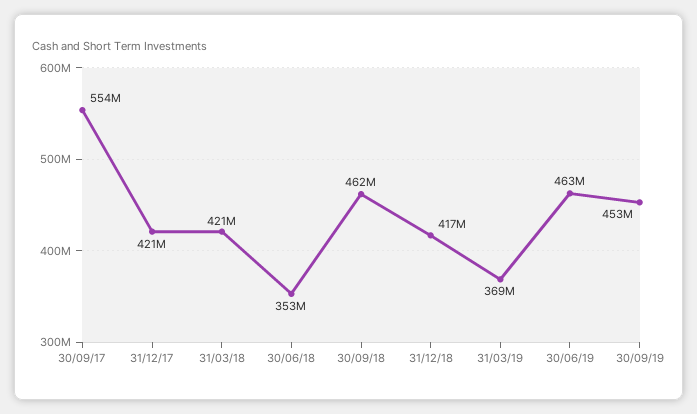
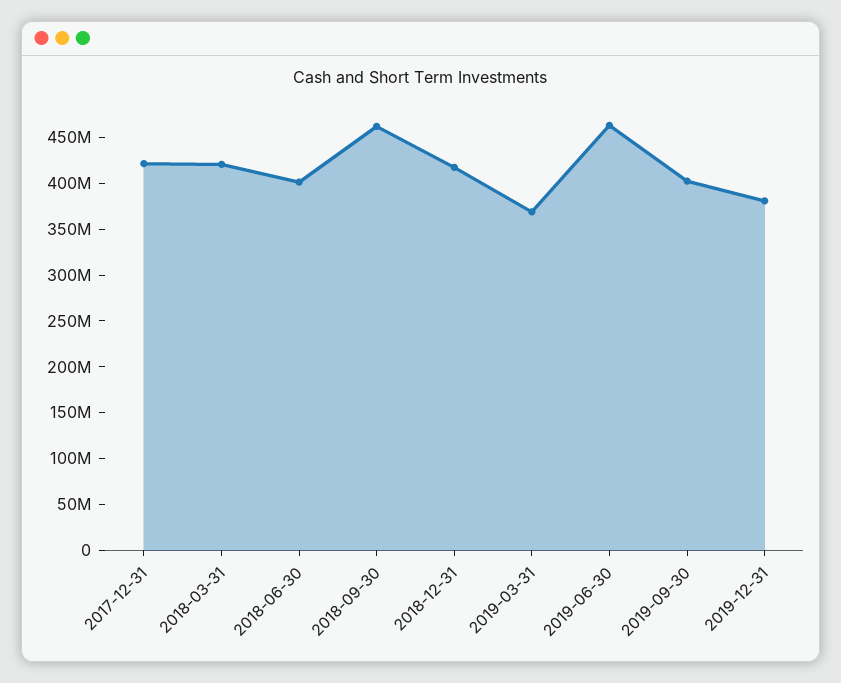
30/09/17: 554000000 -> none
30/06/18: 353000000 -> 400000000
30/09/19: 453000000 -> 400000000
2019-12-31: none -> 380000000

